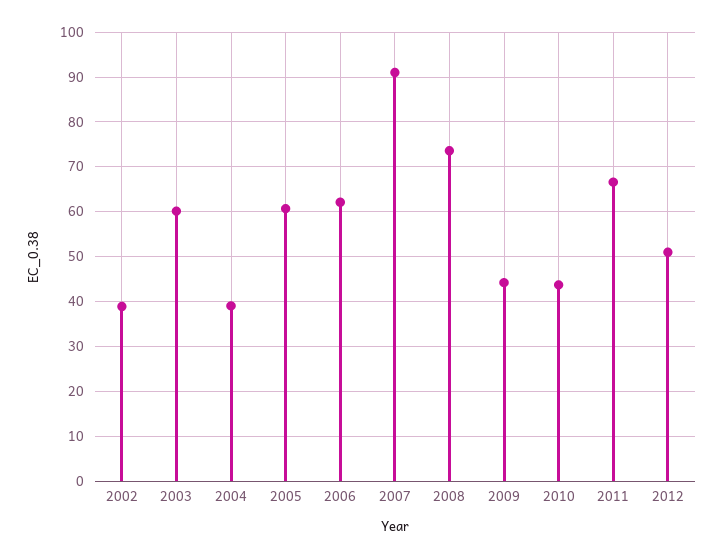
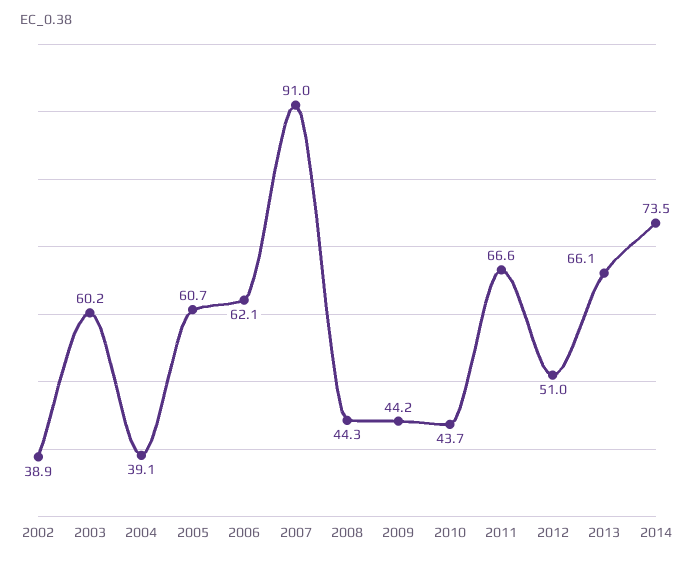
2008: 74 -> 44.3
2013: none -> 66.1
2014: none -> 73.5

